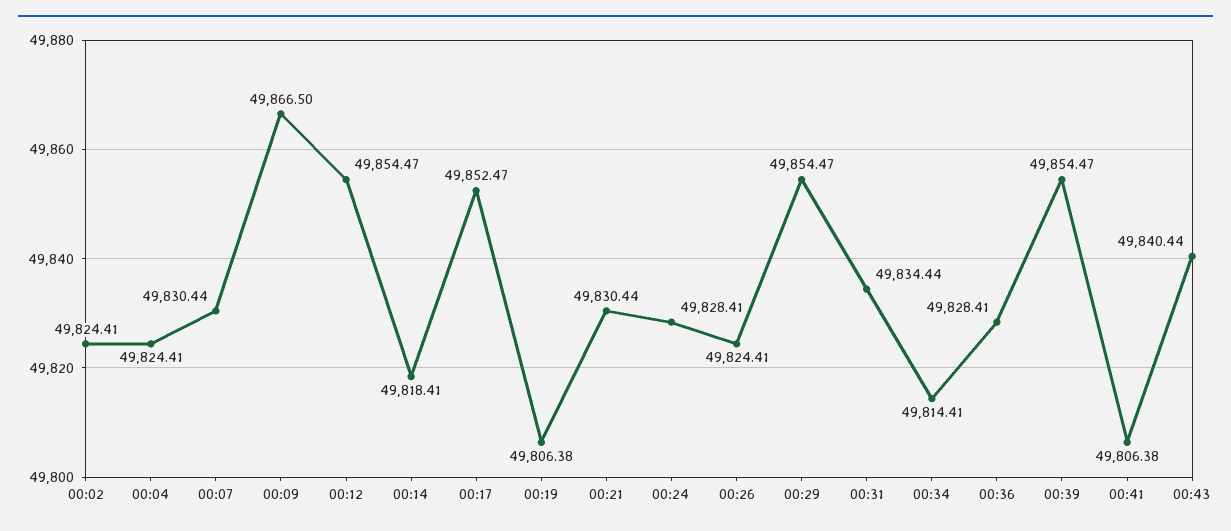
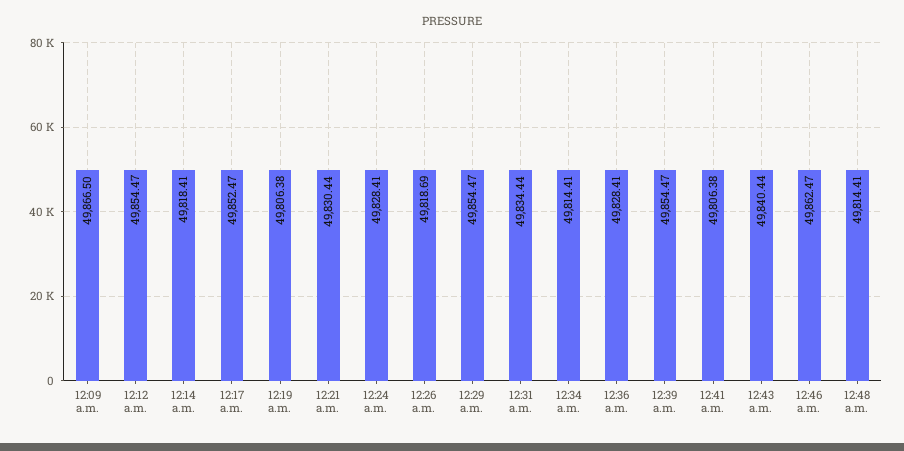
00:02: 49824.41 -> none
00:04: 49824.41 -> none
00:07: 49830.44 -> none
00:26: 49824.41 -> 49818.69
12:46 a.m.: none -> 49862.47
12:48 a.m.: none -> 49814.41

